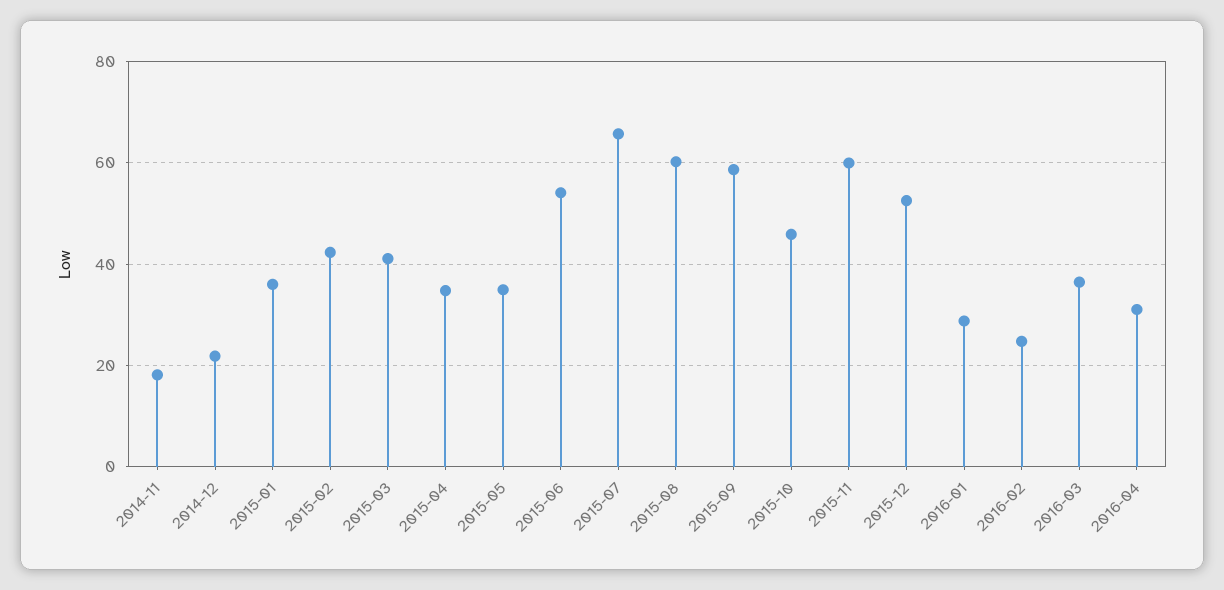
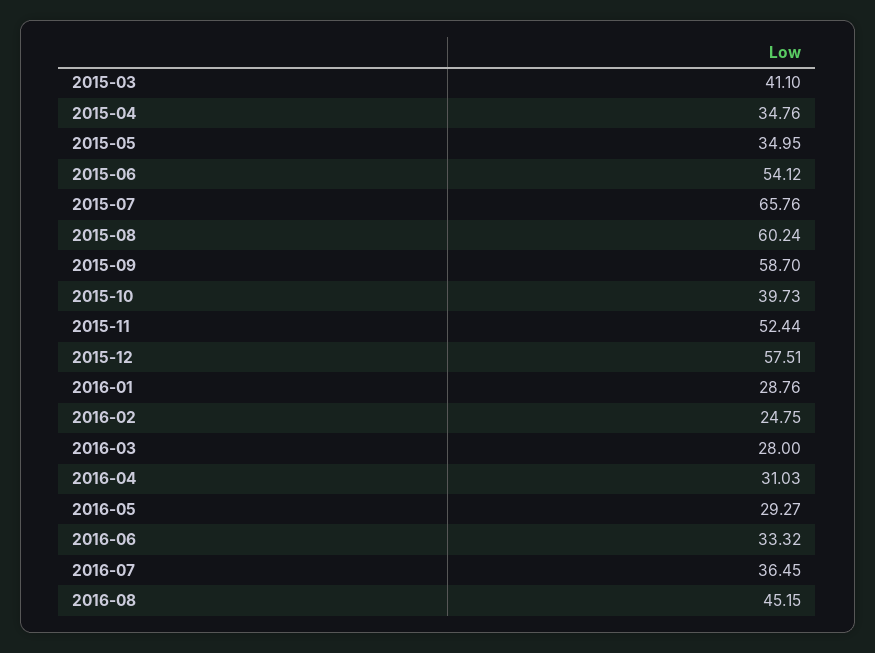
2014-11: 18 -> none
2014-12: 22 -> none
2015-01: 36 -> none
2015-02: 42 -> none
2015-10: 46 -> 39.73
2015-11: 60 -> 52.44
2015-12: 52 -> 57.51
2016-03: 36 -> 28
2016-05: none -> 29.27
2016-06: none -> 33.32
2016-07: none -> 36.45
2016-08: none -> 45.15

